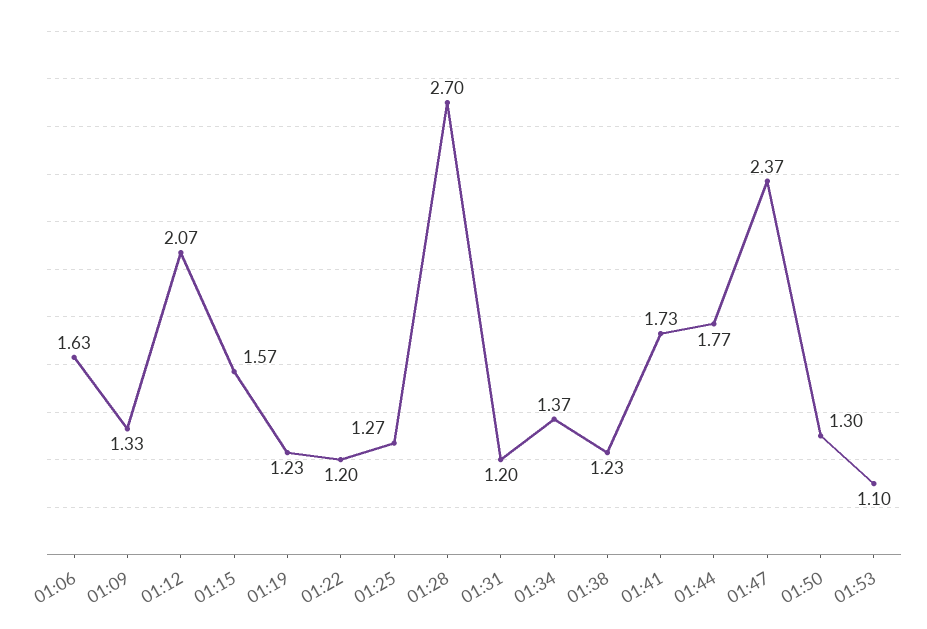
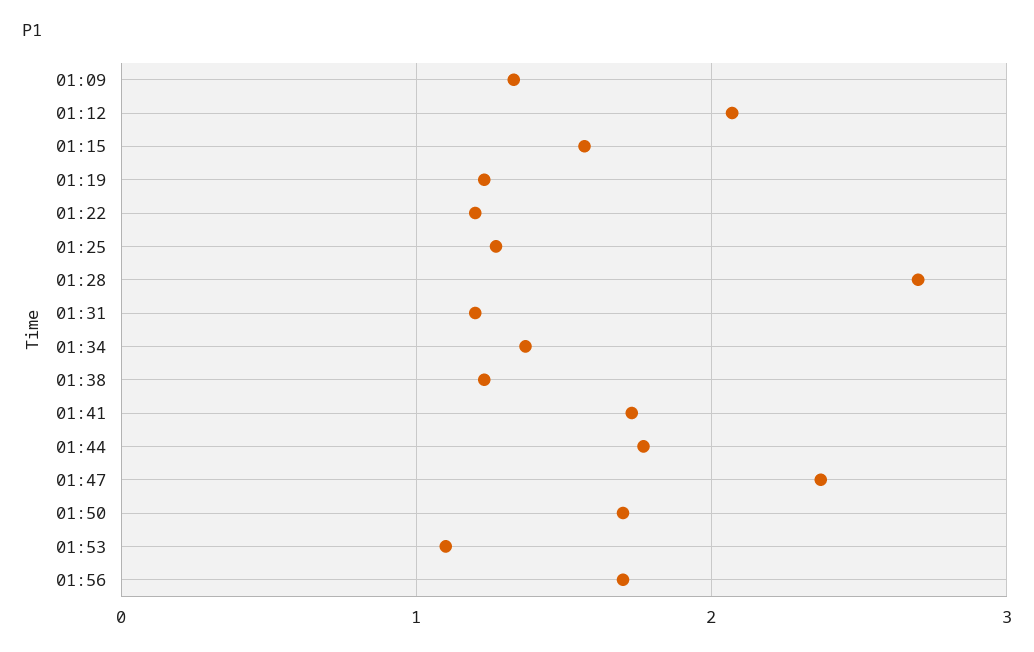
01:06: 1.63 -> none
01:50: 1.3 -> 1.7
01:56: none -> 1.7

